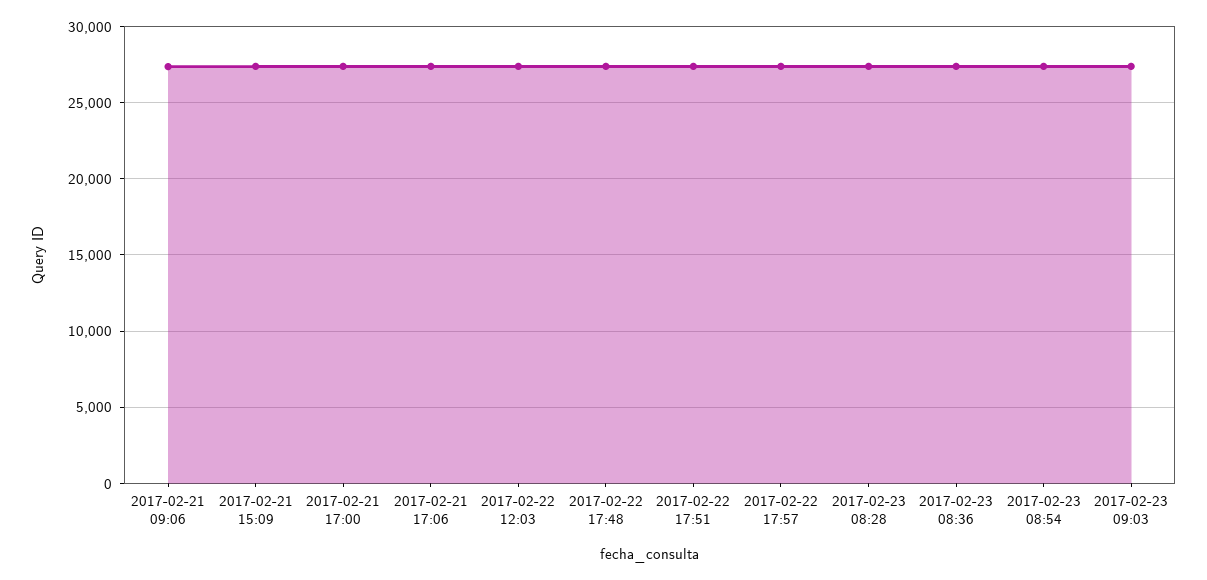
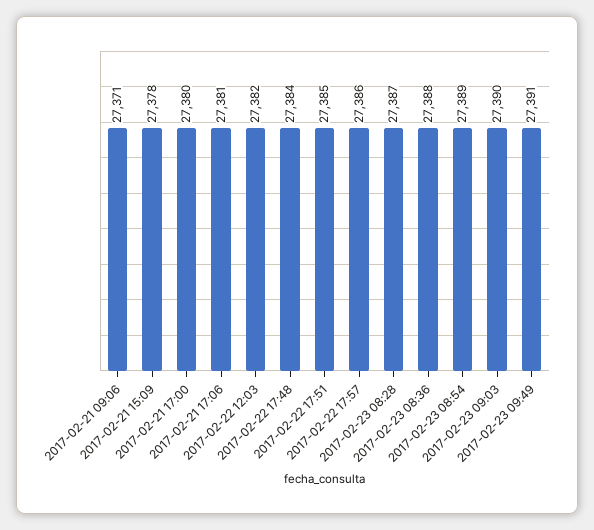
2017-02-23 09:49: none -> 27391

